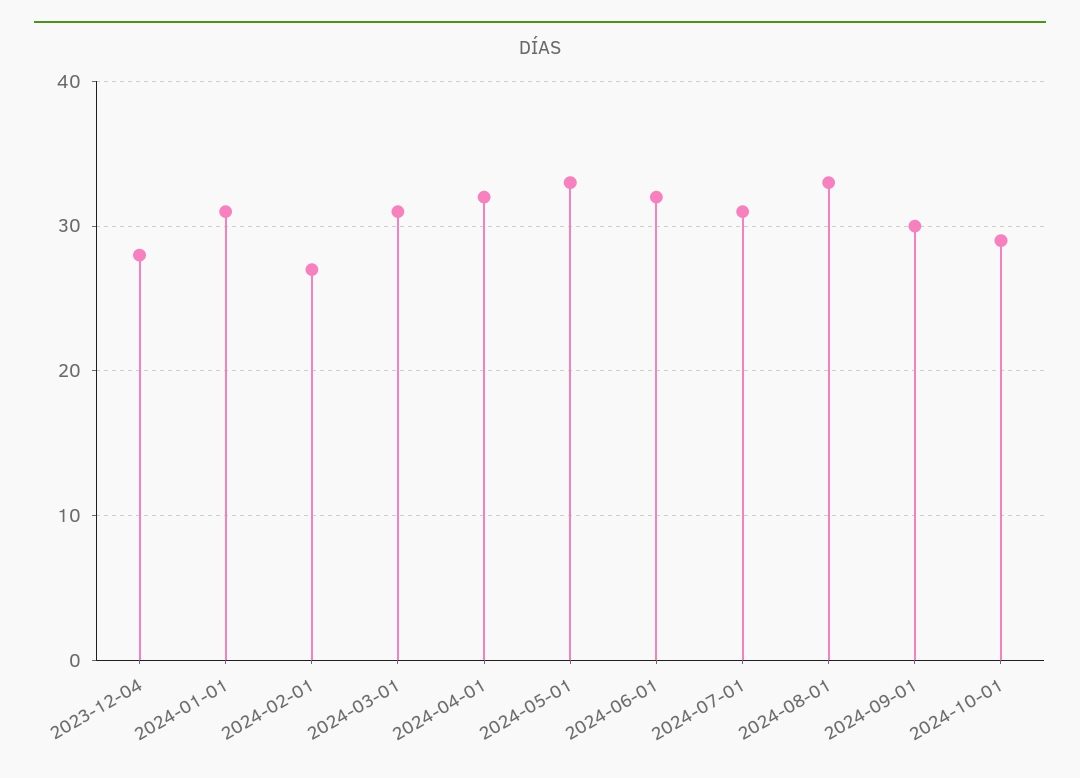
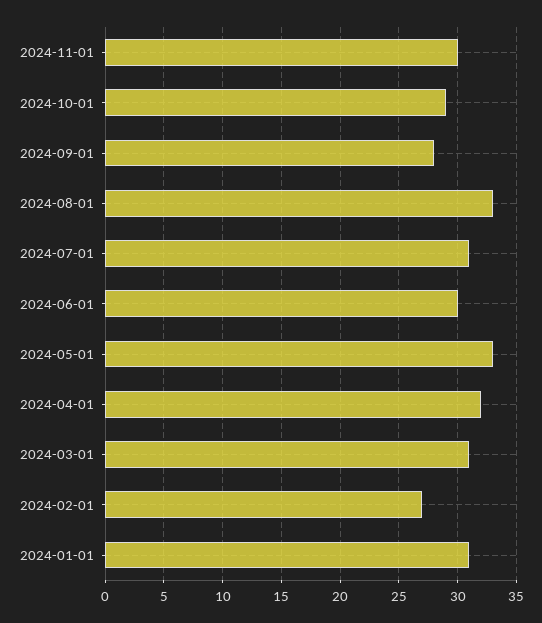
2023-12-04: 28 -> none
2024-06-01: 32 -> 30
2024-09-01: 30 -> 28
2024-11-01: none -> 30

